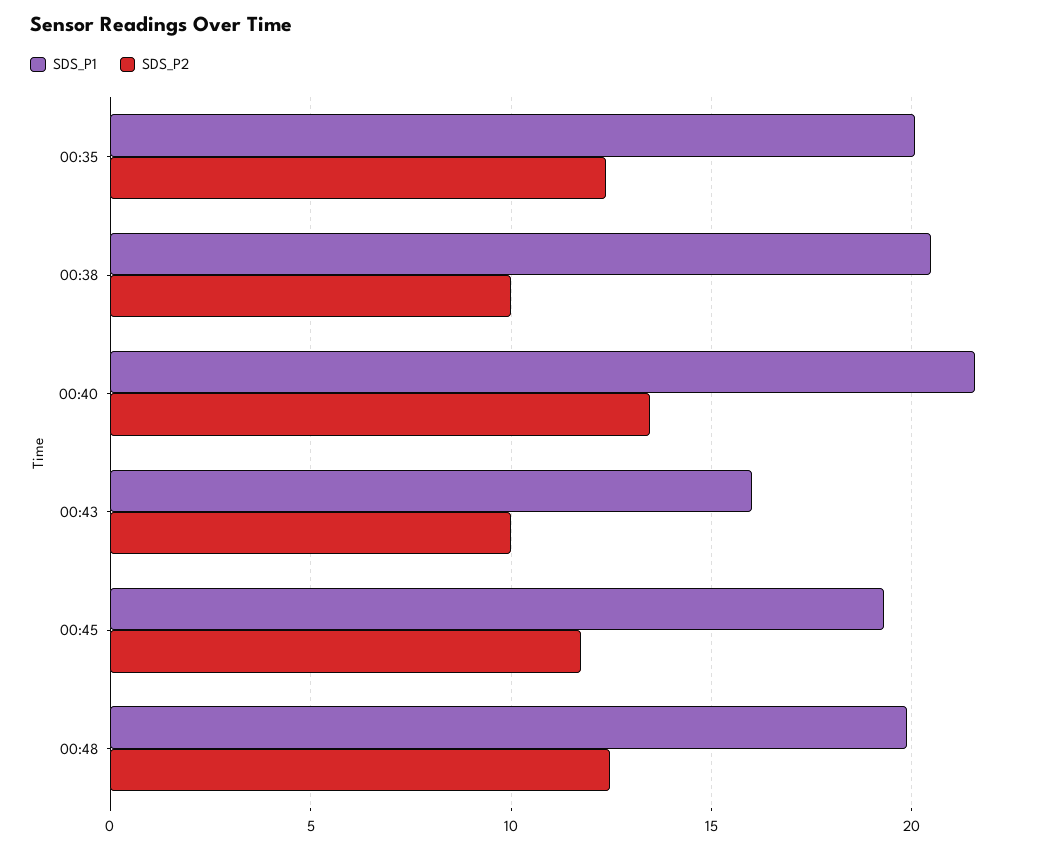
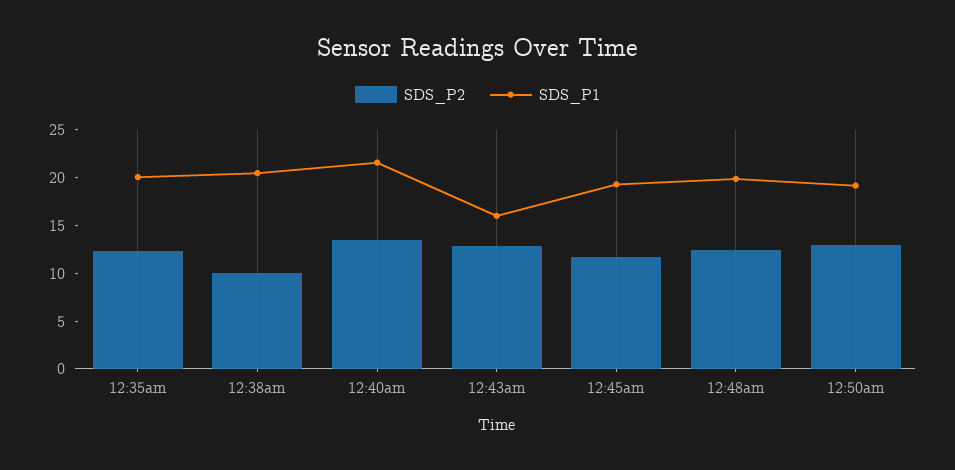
SDS_P2, 00:43: 10 -> 13
SDS_P2, 12:50am: none -> 13
SDS_P1, 12:50am: none -> 19

